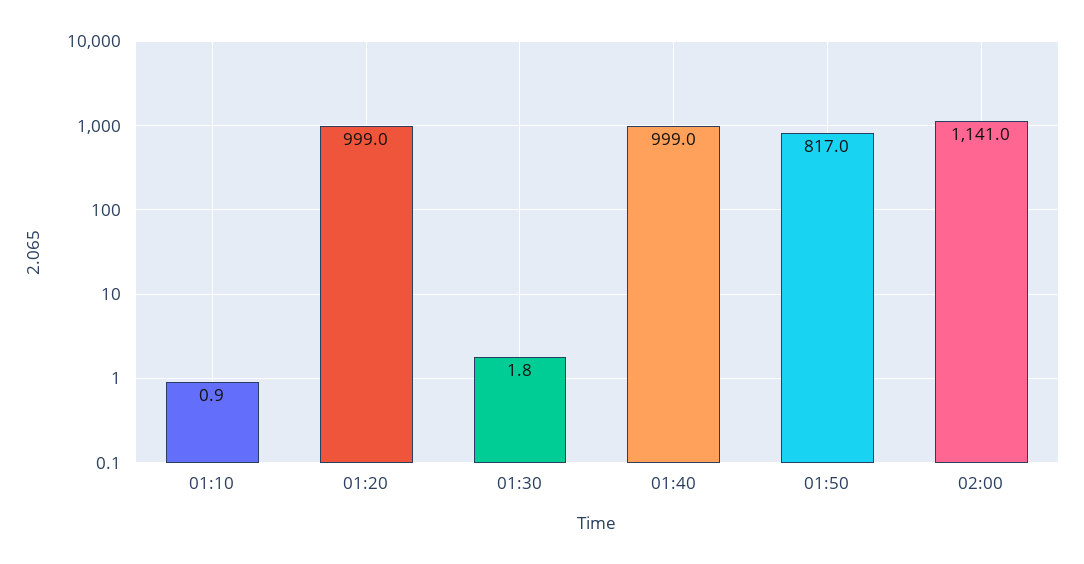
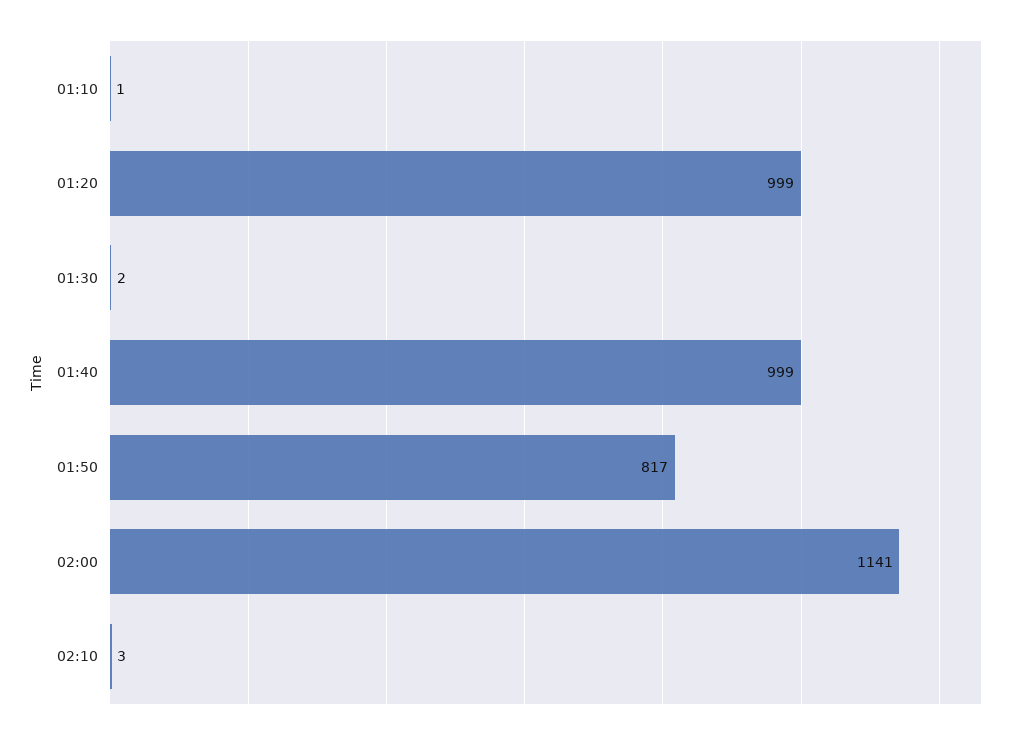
02:10: none -> 3

